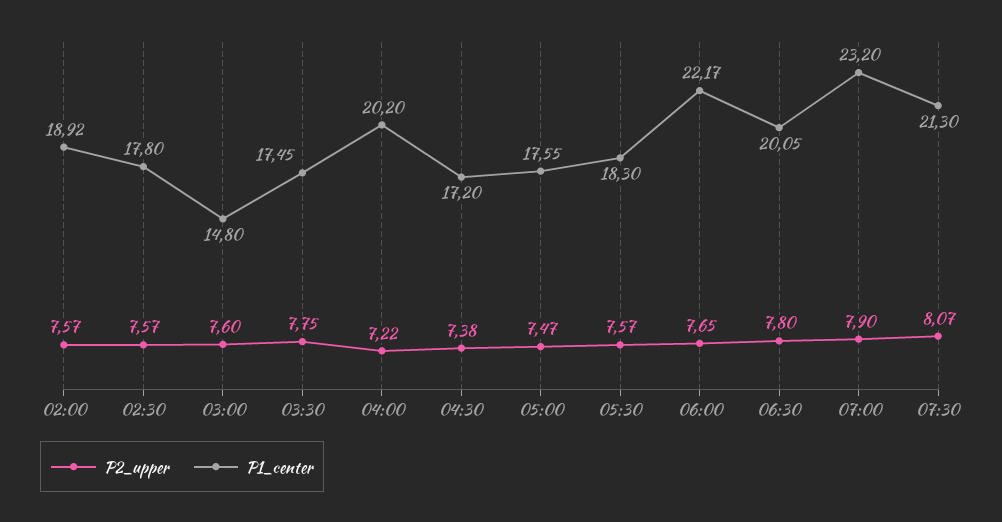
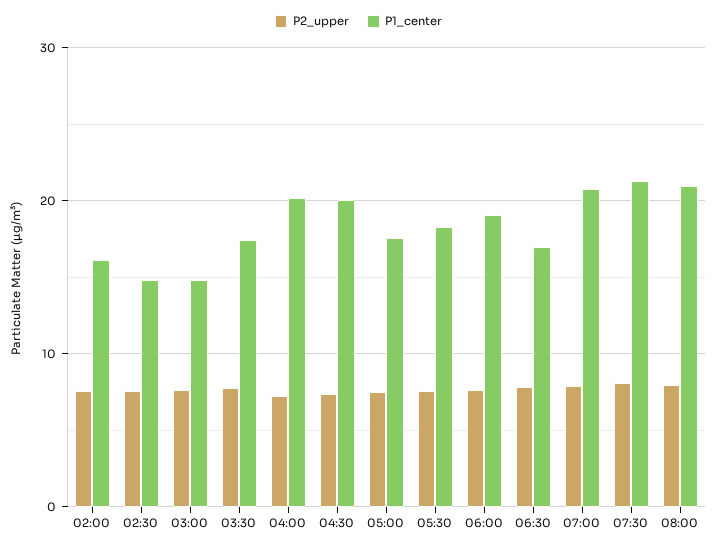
P1_center, 02:00: 18.92 -> 16
P1_center, 02:30: 17.8 -> 15
P1_center, 04:30: 17.2 -> 20
P1_center, 06:00: 22.17 -> 19
P1_center, 06:30: 20.05 -> 17
P1_center, 07:00: 23.2 -> 21
P2_upper, 08:00: none -> 8
P1_center, 08:00: none -> 21

